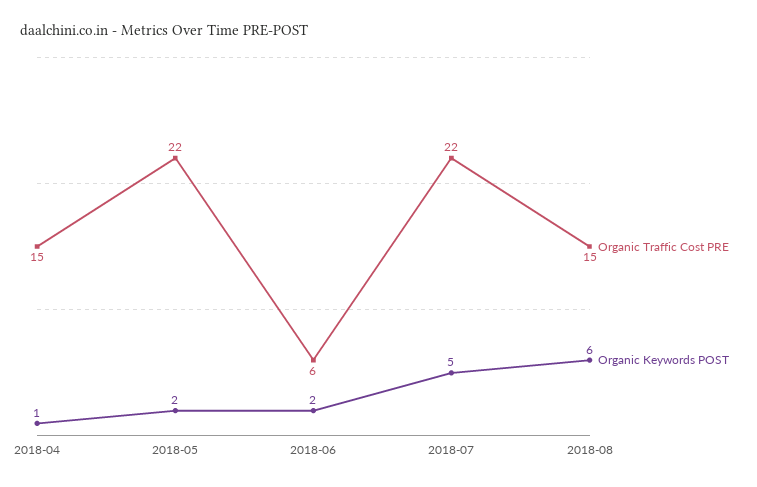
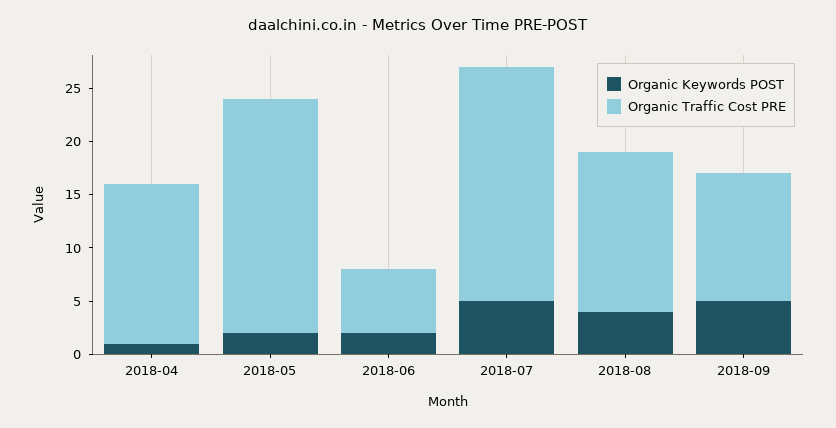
Organic Keywords POST, 2018-08: 6 -> 4
Organic Keywords POST, 2018-09: none -> 5
Organic Traffic Cost PRE, 2018-09: none -> 12

